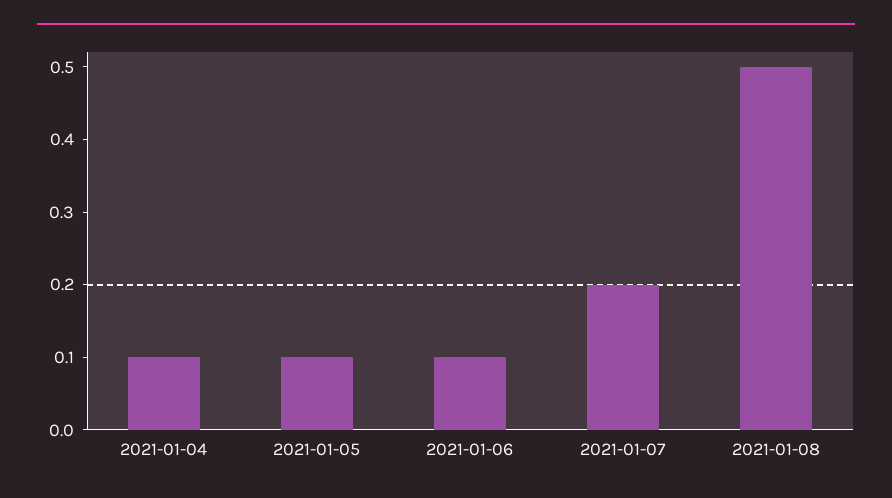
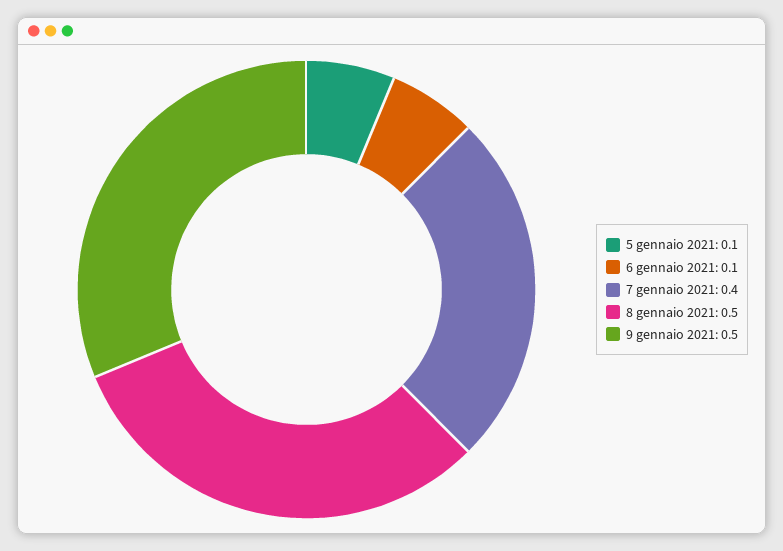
2021-01-04: 0.1 -> none
2021-01-07: 0.2 -> 0.4
9 gennaio 2021: none -> 0.5

